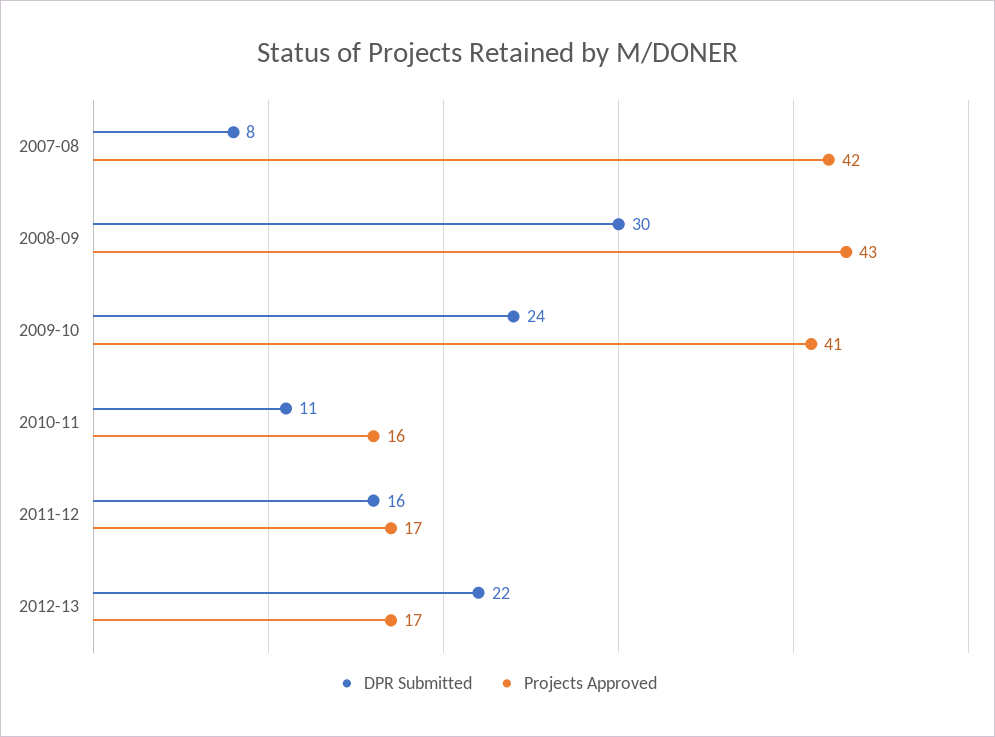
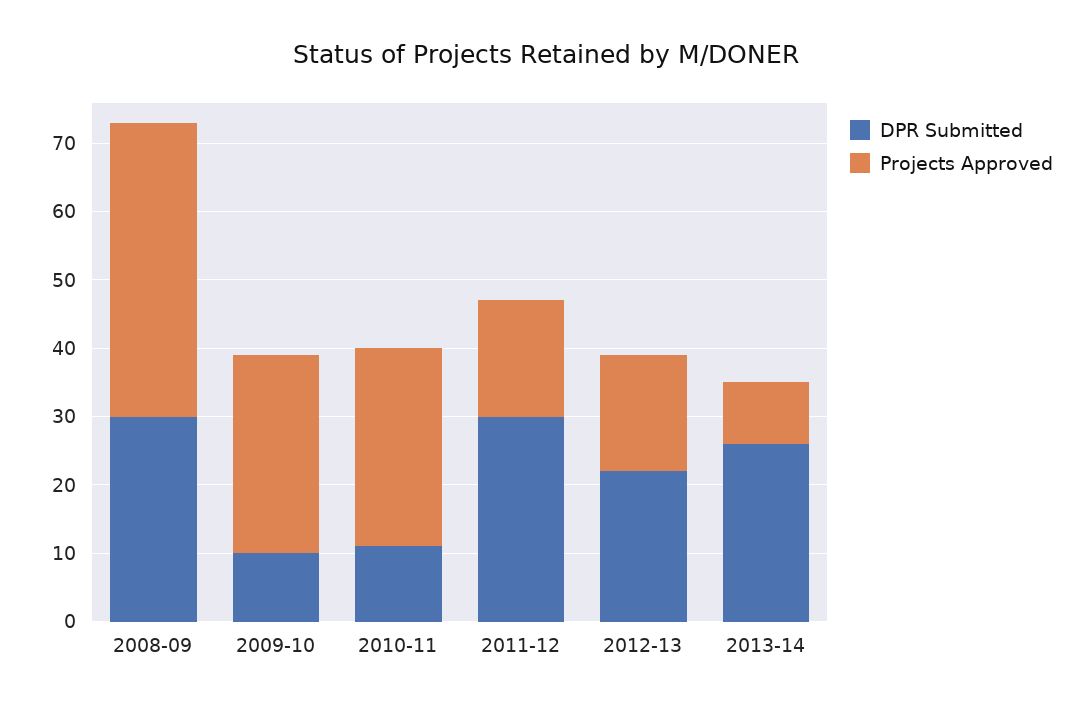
DPR Submitted, 2007-08: 8 -> none
Projects Approved, 2007-08: 42 -> none
DPR Submitted, 2009-10: 24 -> 10
Projects Approved, 2009-10: 41 -> 30
Projects Approved, 2010-11: 16 -> 30
DPR Submitted, 2011-12: 16 -> 30
DPR Submitted, 2013-14: none -> 25
Projects Approved, 2013-14: none -> 10

